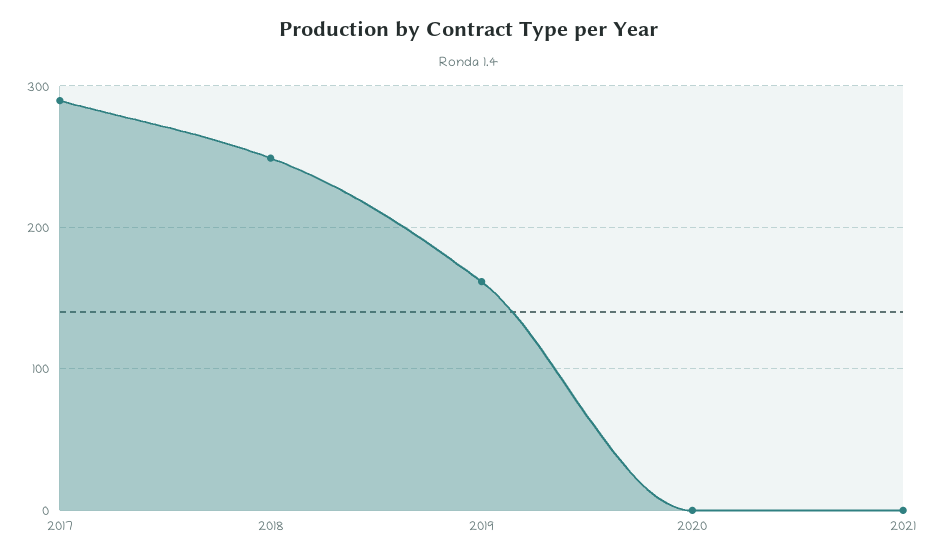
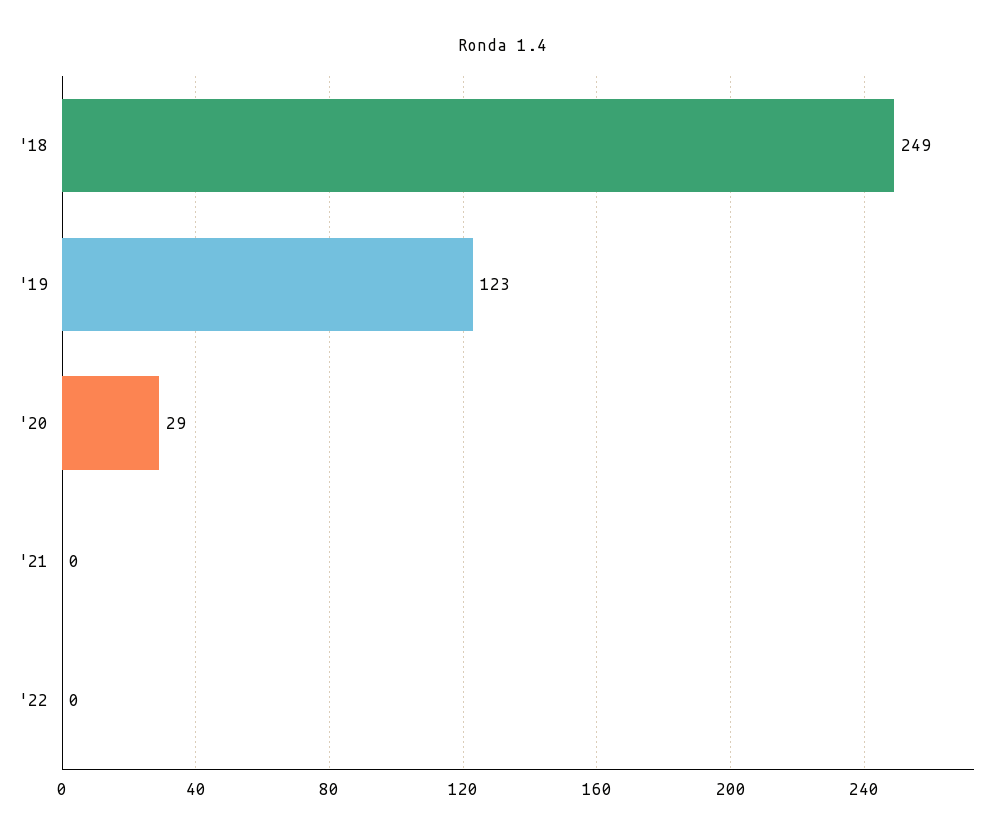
2017: 290 -> none
2019: 160 -> 123
2020: 0 -> 29
'22: none -> 0

